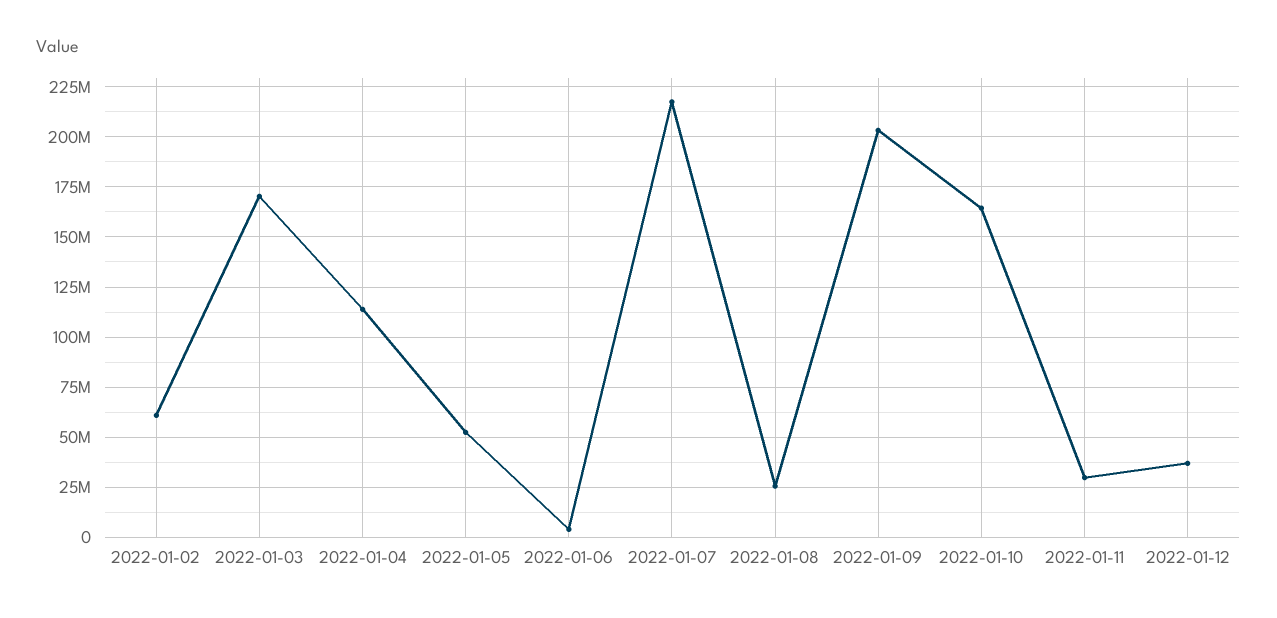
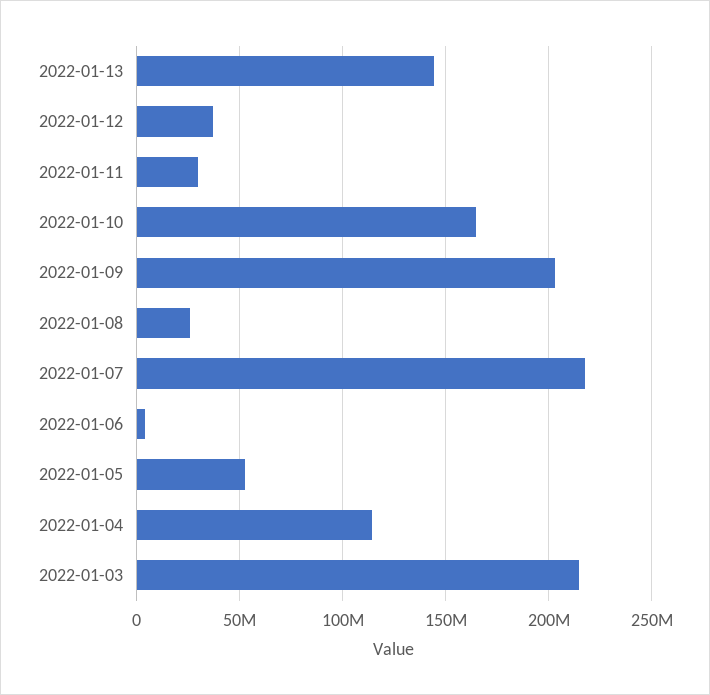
2022-01-02: 60000000 -> none
2022-01-03: 170000000 -> 215000000
2022-01-13: none -> 145000000

